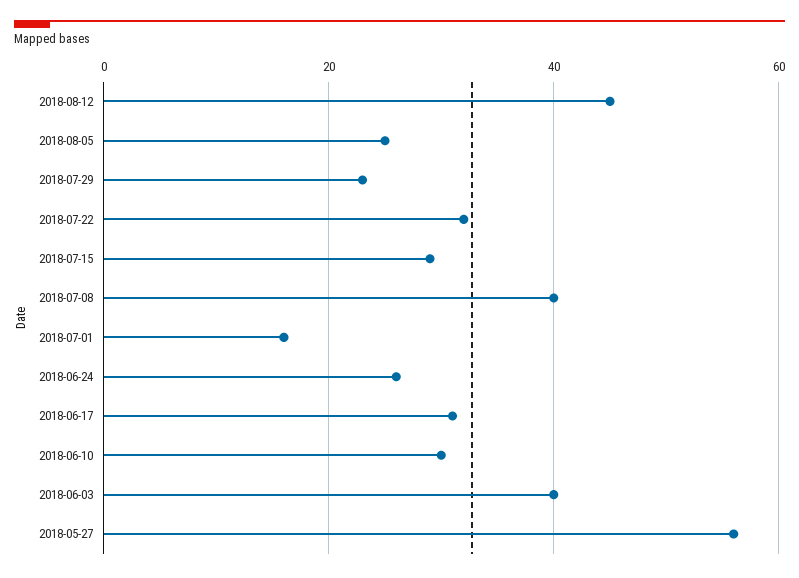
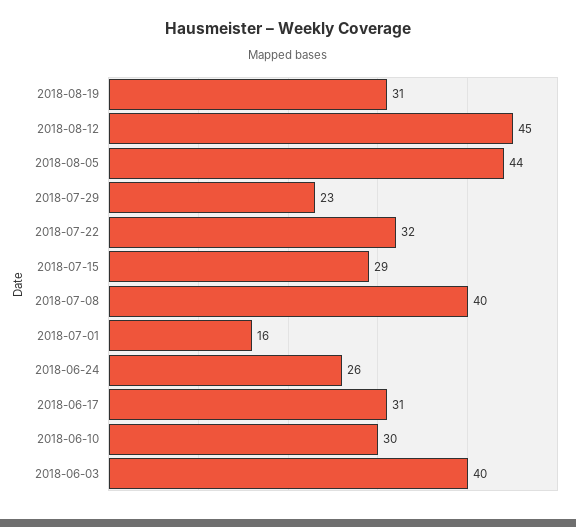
2018-08-05: 25 -> 44
2018-05-27: 55 -> none
2018-08-19: none -> 31

